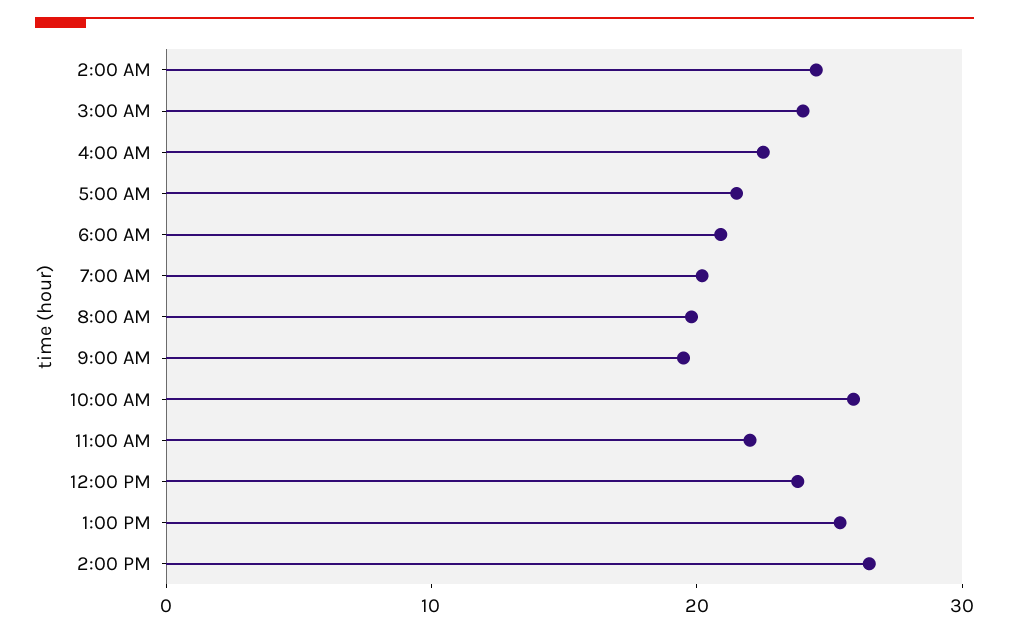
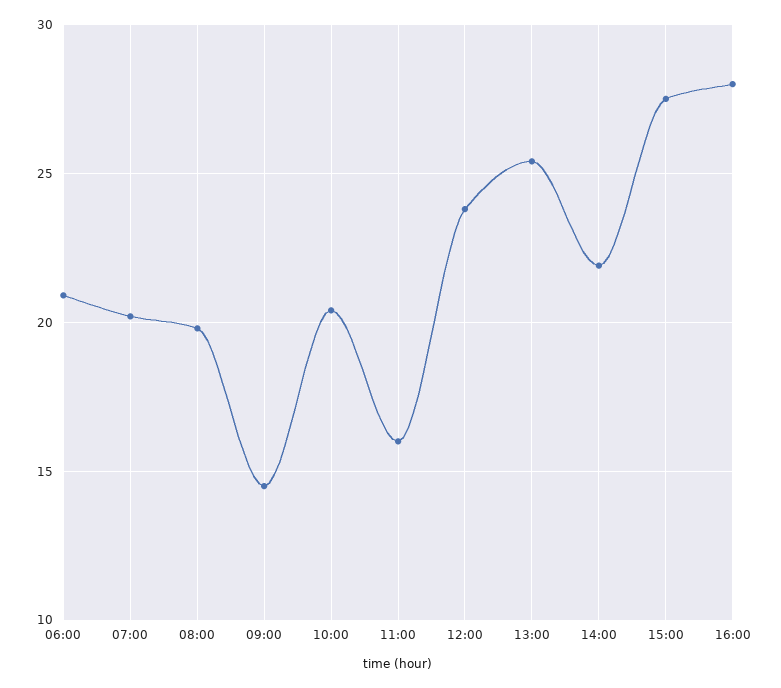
2:00 AM: 24 -> none
3:00 AM: 24 -> none
4:00 AM: 22 -> none
5:00 AM: 22 -> none
9:00 AM: 20 -> 14.5
10:00 AM: 26 -> 20.5
11:00 AM: 22 -> 16
2:00 PM: 26 -> 22
15:00: none -> 27.5
16:00: none -> 28

